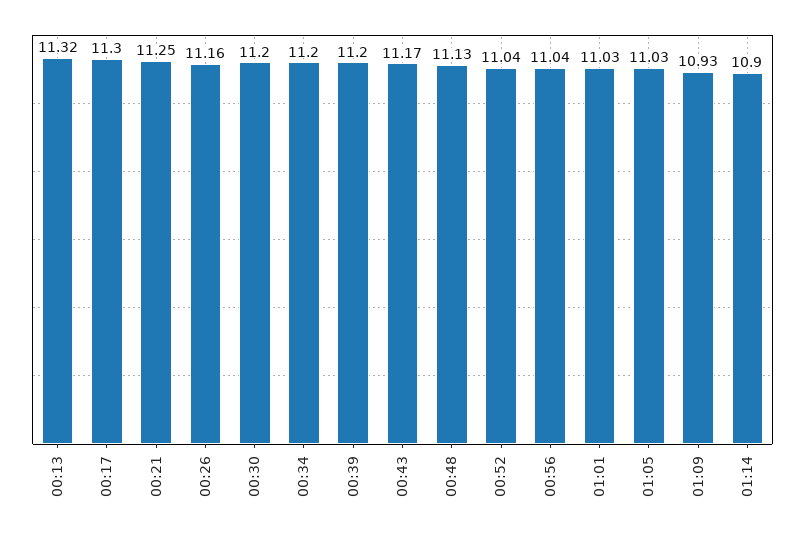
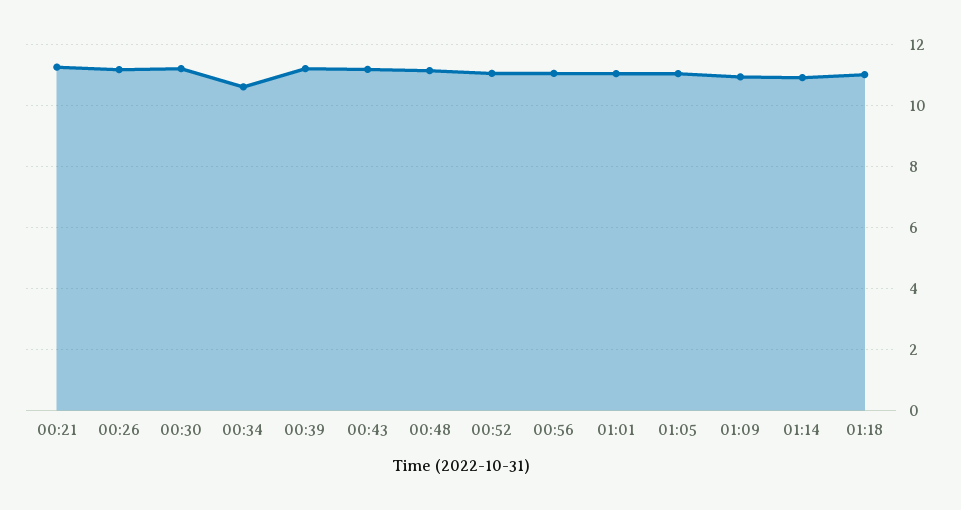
00:13: 11.32 -> none
00:17: 11.3 -> none
00:34: 11.2 -> 10.6
01:18: none -> 11

